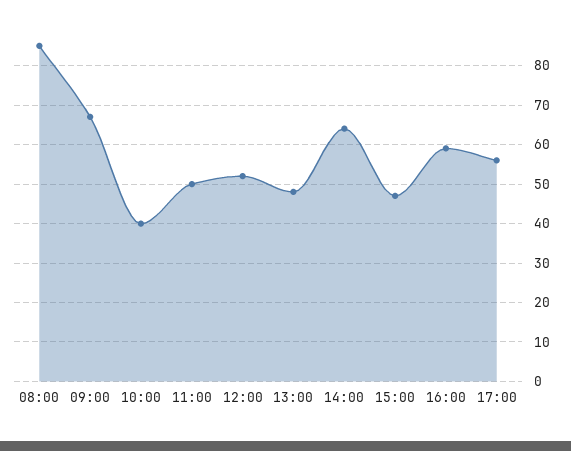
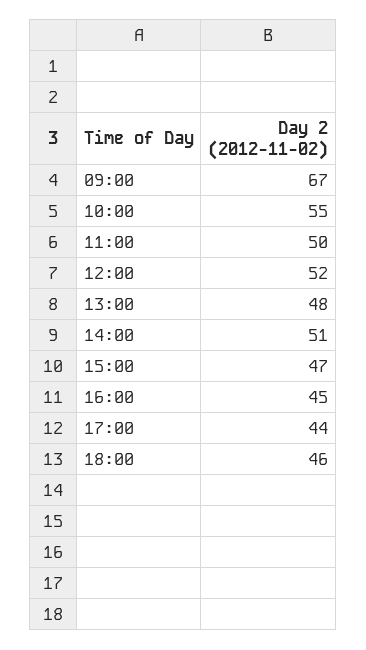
08:00: 85 -> none
10:00: 40 -> 55
14:00: 65 -> 51
16:00: 60 -> 45
17:00: 55 -> 44
18:00: none -> 46

